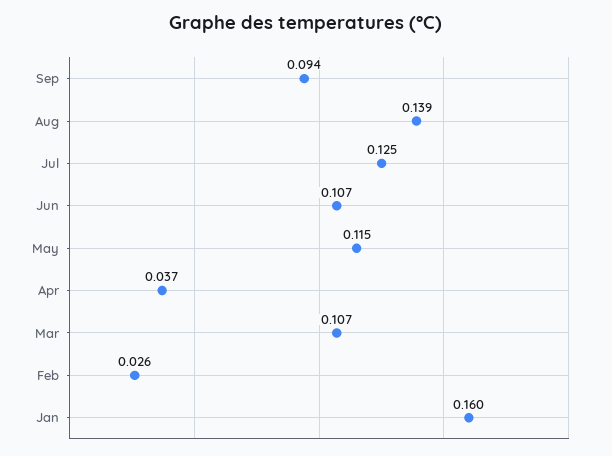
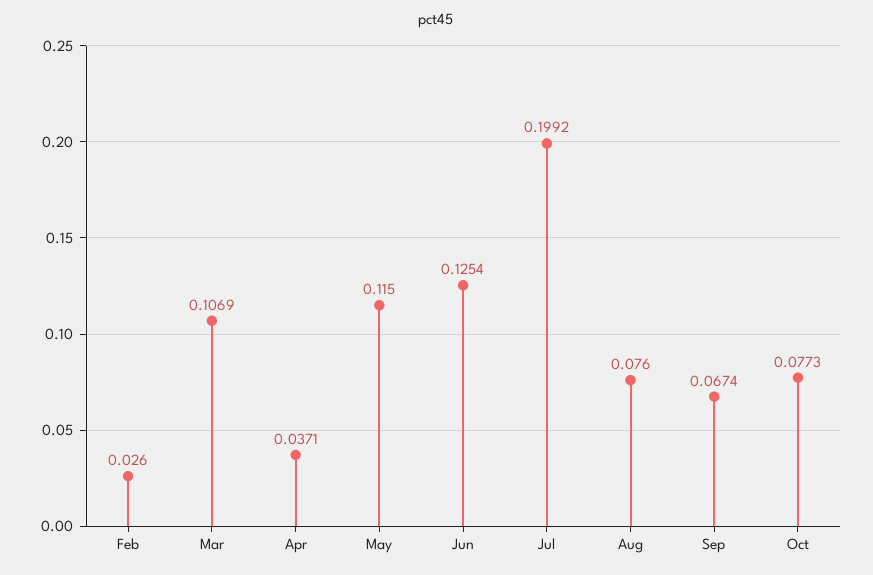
Sep: 0.094 -> 0.0674
Aug: 0.139 -> 0.076
Jul: 0.125 -> 0.1992
Jun: 0.107 -> 0.1254
Jan: 0.16 -> none
Oct: none -> 0.0773

